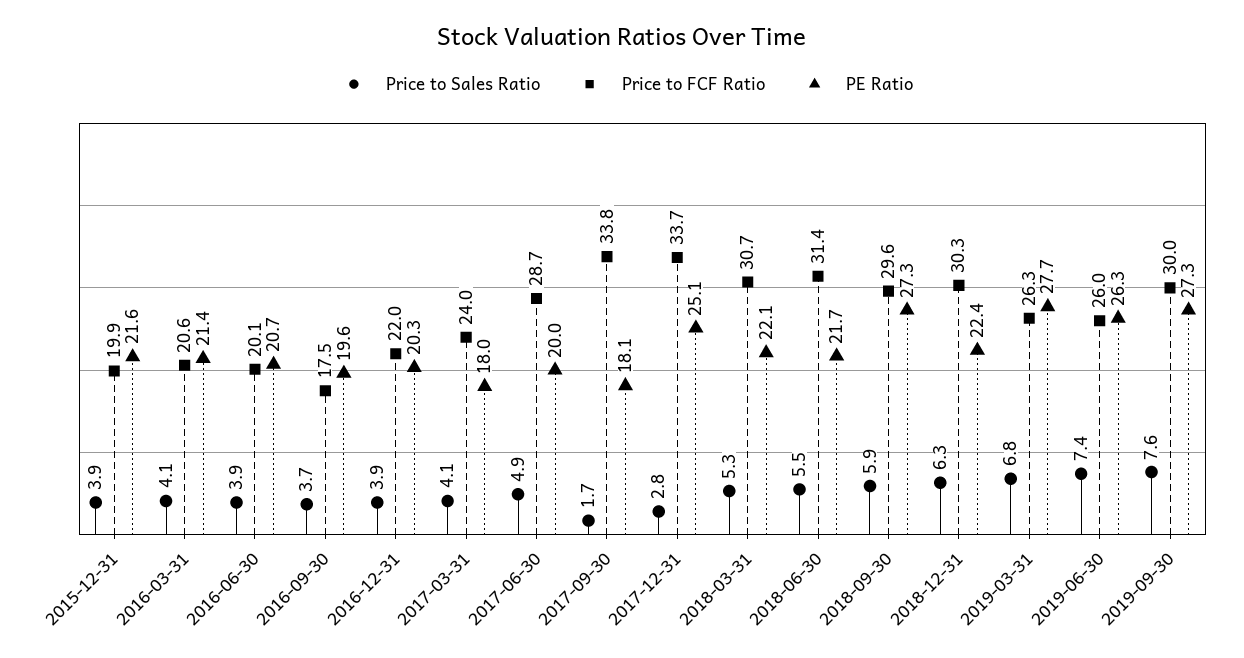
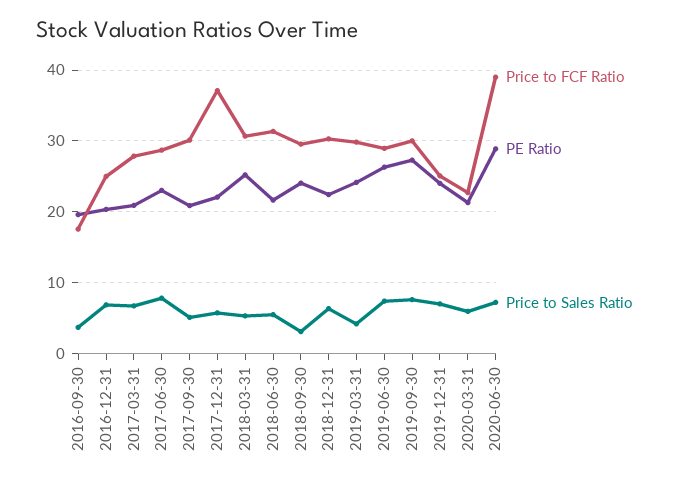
Price to Sales Ratio, 2015-12-31: 3.9 -> none
Price to FCF Ratio, 2015-12-31: 19.9 -> none
PE Ratio, 2015-12-31: 21.6 -> none
Price to Sales Ratio, 2016-03-31: 4.1 -> none
Price to FCF Ratio, 2016-03-31: 20.6 -> none
PE Ratio, 2016-03-31: 21.4 -> none
Price to Sales Ratio, 2016-06-30: 3.9 -> none
Price to FCF Ratio, 2016-06-30: 20.1 -> none
PE Ratio, 2016-06-30: 20.7 -> none
Price to Sales Ratio, 2016-12-31: 3.9 -> 7
Price to FCF Ratio, 2016-12-31: 22 -> 25
Price to Sales Ratio, 2017-03-31: 4.1 -> 7
Price to FCF Ratio, 2017-03-31: 24 -> 28
PE Ratio, 2017-03-31: 18 -> 21
Price to Sales Ratio, 2017-06-30: 4.9 -> 8
PE Ratio, 2017-06-30: 20 -> 23
Price to Sales Ratio, 2017-09-30: 1.7 -> 5
Price to FCF Ratio, 2017-09-30: 33.8 -> 30
PE Ratio, 2017-09-30: 18.1 -> 21
Price to Sales Ratio, 2017-12-31: 2.8 -> 6
Price to FCF Ratio, 2017-12-31: 33.7 -> 37
PE Ratio, 2017-12-31: 25.1 -> 22
PE Ratio, 2018-03-31: 22.1 -> 25
Price to Sales Ratio, 2018-09-30: 5.9 -> 3
PE Ratio, 2018-09-30: 27.3 -> 24
Price to Sales Ratio, 2019-03-31: 6.8 -> 4
Price to FCF Ratio, 2019-03-31: 26.3 -> 30
PE Ratio, 2019-03-31: 27.7 -> 24
Price to FCF Ratio, 2019-06-30: 26 -> 29
Price to FCF Ratio, 2019-12-31: none -> 25
PE Ratio, 2019-12-31: none -> 24
Price to Sales Ratio, 2019-12-31: none -> 7
Price to FCF Ratio, 2020-03-31: none -> 23
PE Ratio, 2020-03-31: none -> 21
Price to Sales Ratio, 2020-03-31: none -> 6
Price to FCF Ratio, 2020-06-30: none -> 39
PE Ratio, 2020-06-30: none -> 29
Price to Sales Ratio, 2020-06-30: none -> 7

